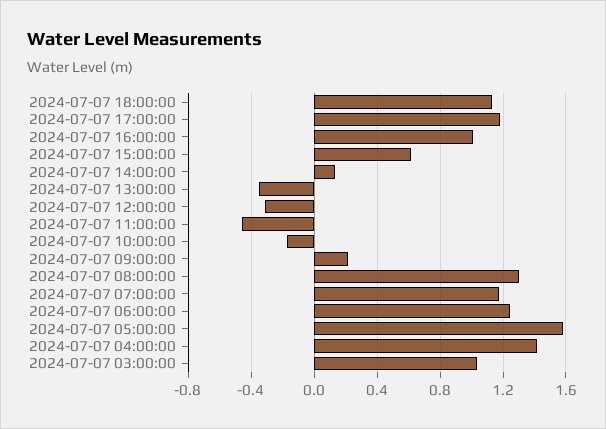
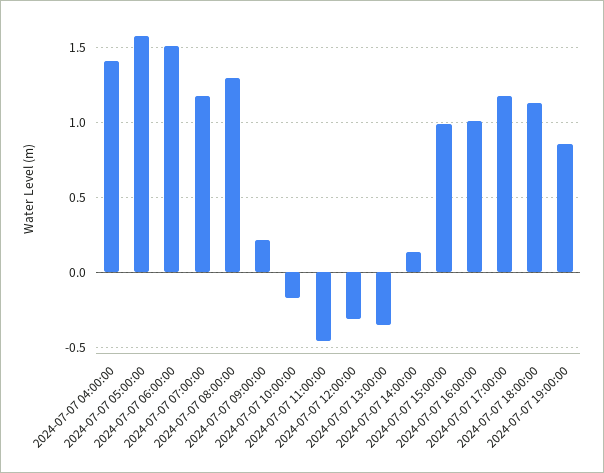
2024-07-07 15:00:00: 0.6 -> 1
2024-07-07 06:00:00: 1.25 -> 1.5
2024-07-07 03:00:00: 1.05 -> none
2024-07-07 19:00:00: none -> 0.85

